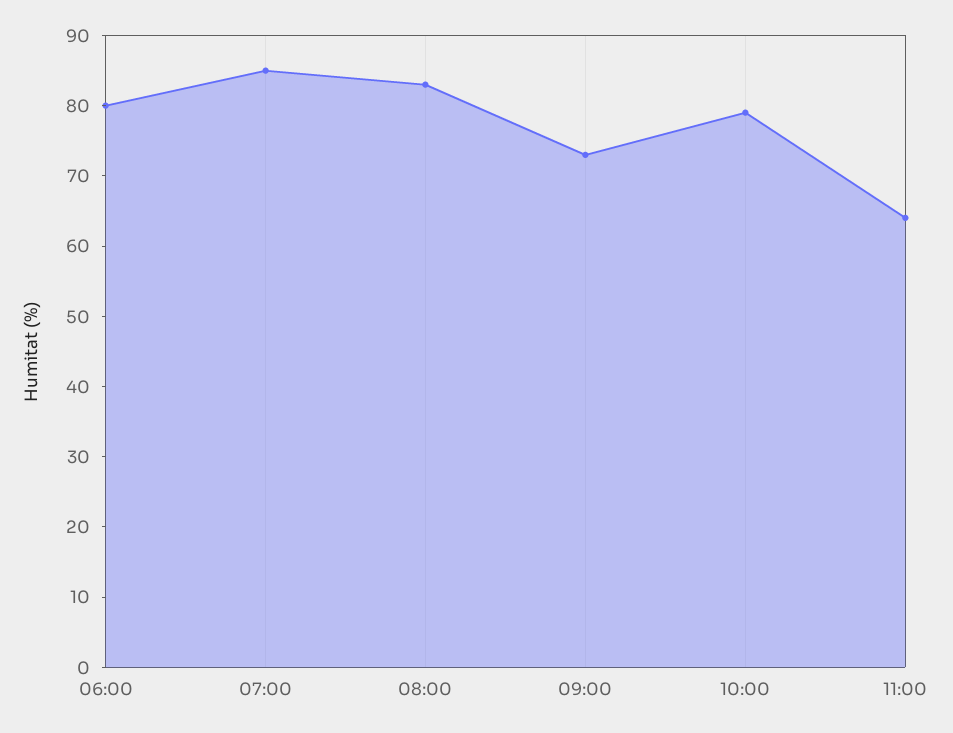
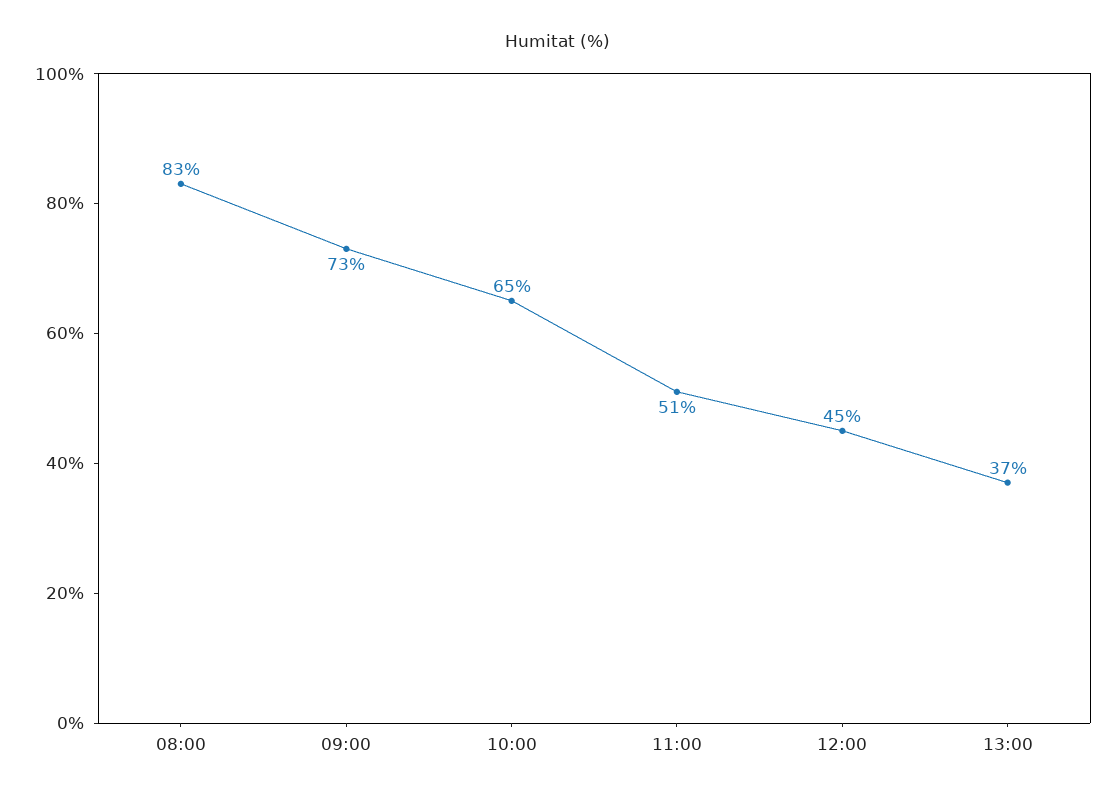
06:00: 80 -> none
07:00: 85 -> none
10:00: 80 -> 65
11:00: 65 -> 51
12:00: none -> 45
13:00: none -> 37

